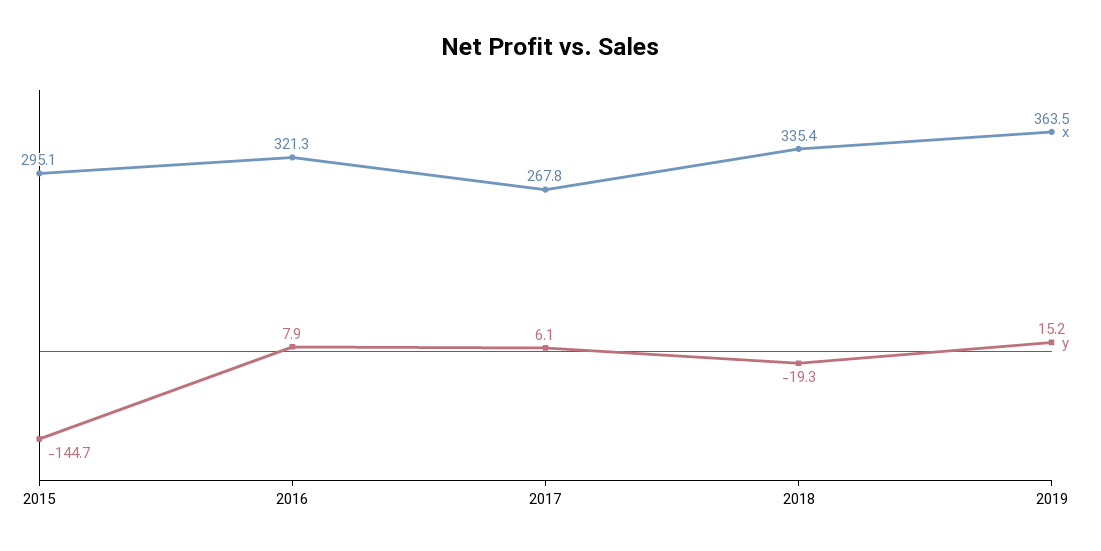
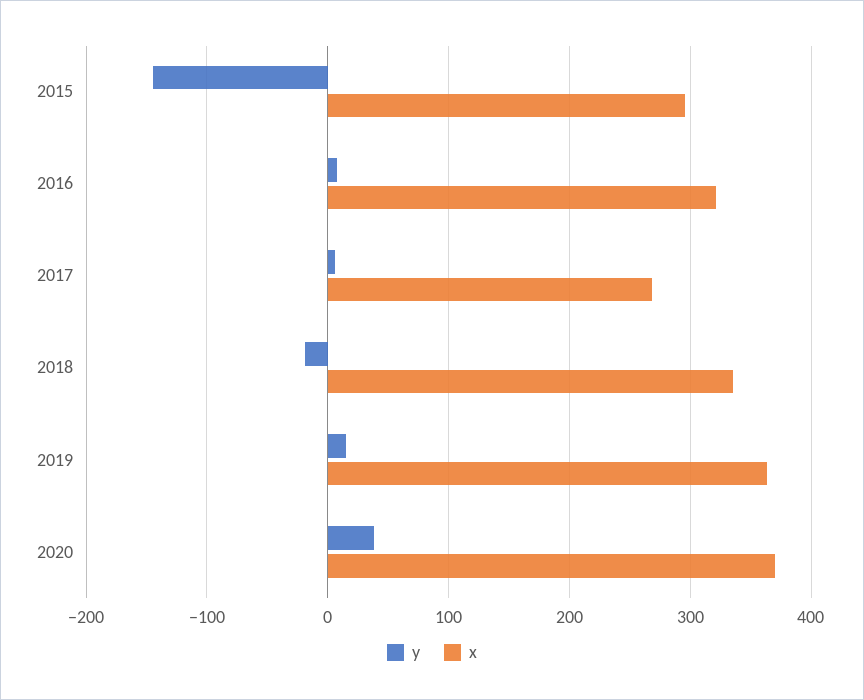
y, 2020: none -> 40
x, 2020: none -> 370

